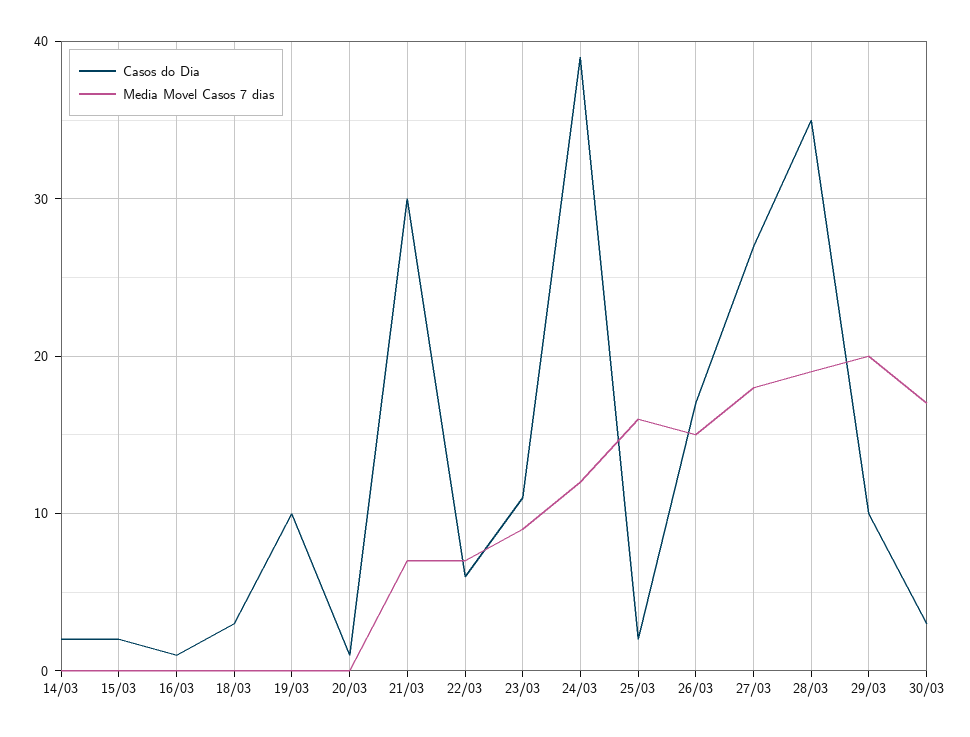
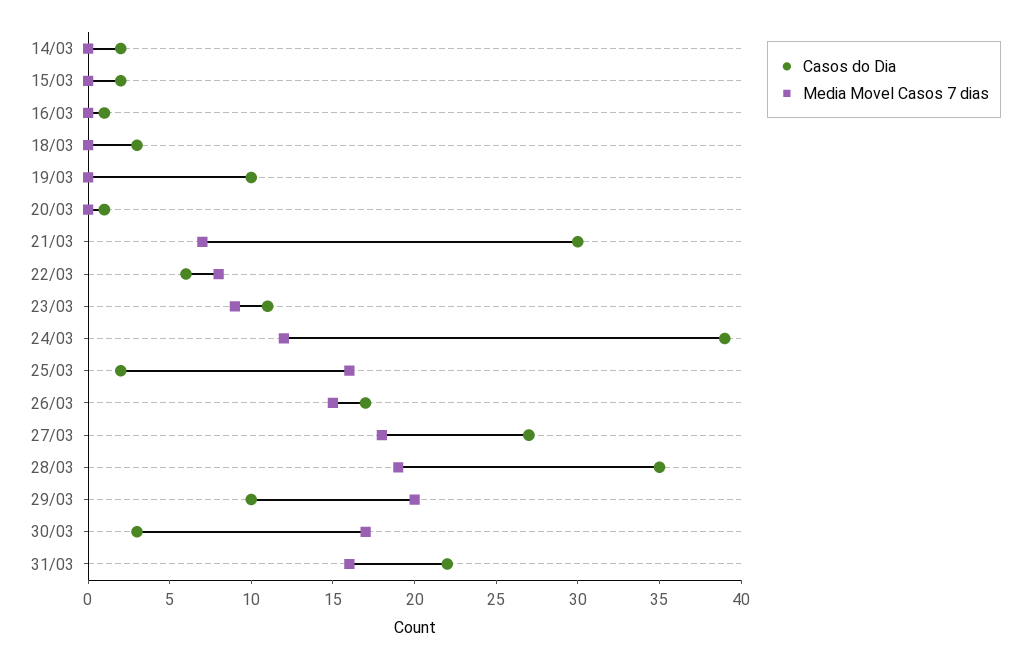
Media Movel Casos 7 dias, 22/03: 7 -> 8
Casos do Dia, 31/03: none -> 22
Media Movel Casos 7 dias, 31/03: none -> 16

